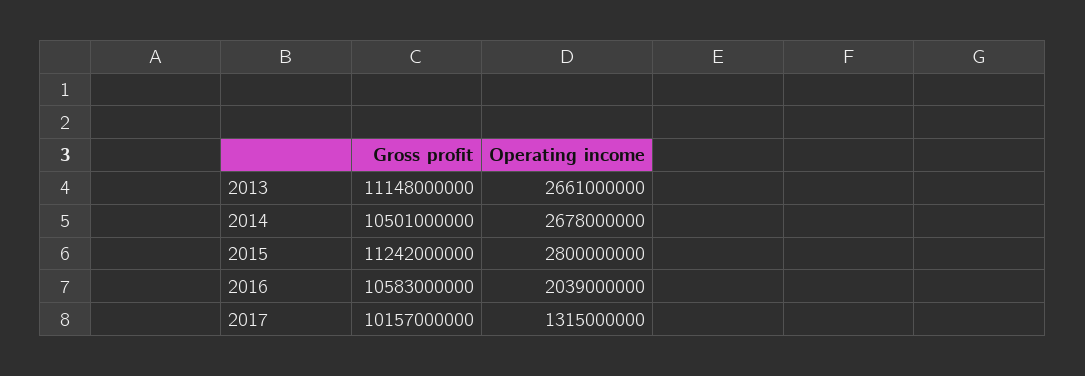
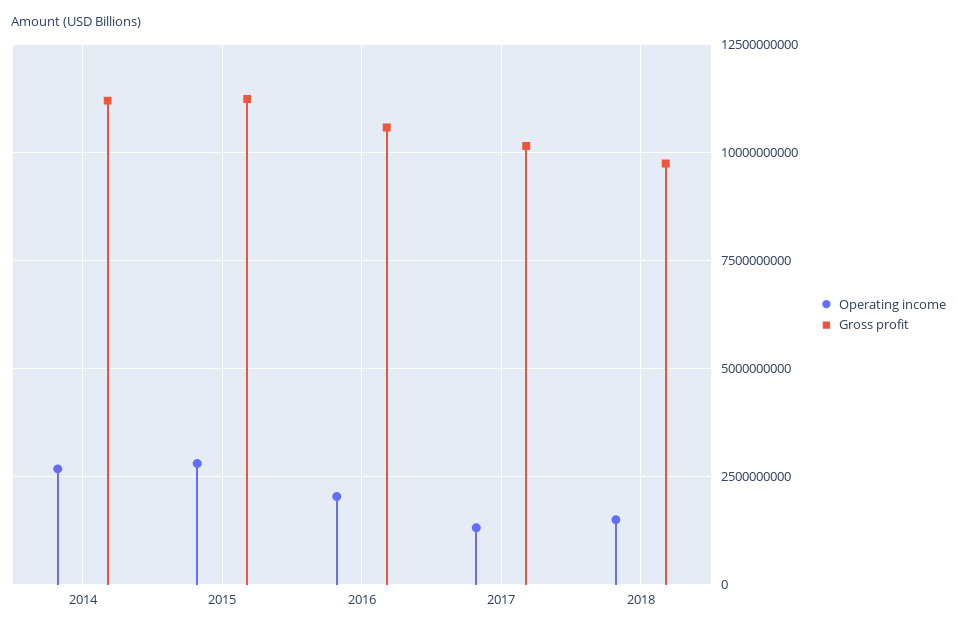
Gross profit, 2013: 11148000000 -> none
Operating income, 2013: 2661000000 -> none
Gross profit, 2014: 10501000000 -> 11250000000
Operating income, 2018: none -> 1500000000
Gross profit, 2018: none -> 9750000000

